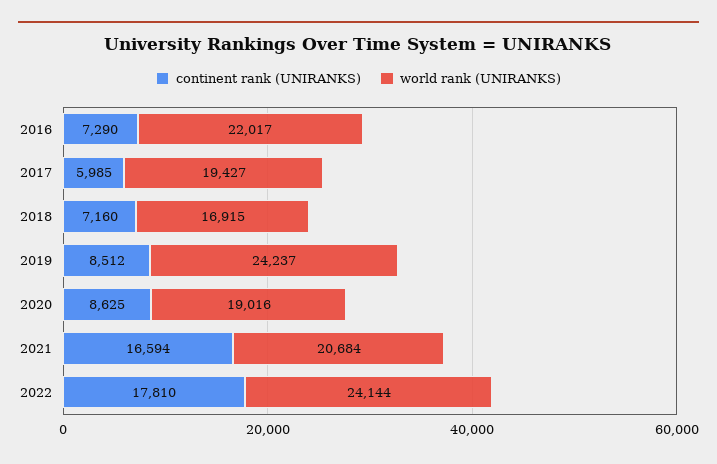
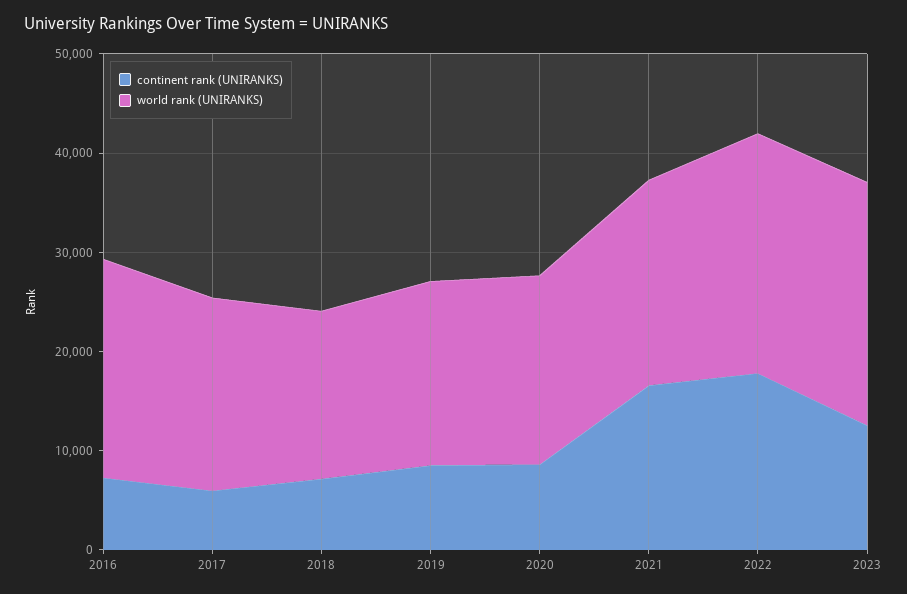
world rank (UNIRANKS), 2019: 24237 -> 18000
continent rank (UNIRANKS), 2023: none -> 12000
world rank (UNIRANKS), 2023: none -> 24000

